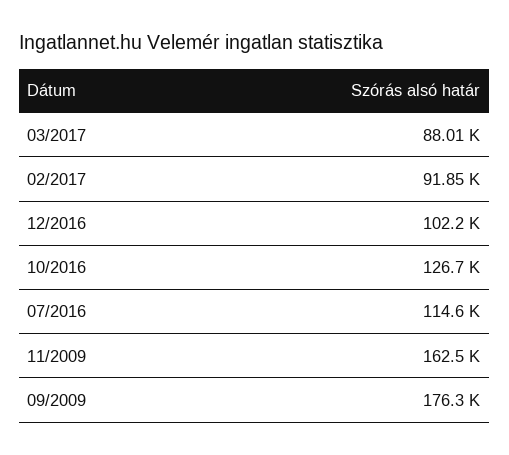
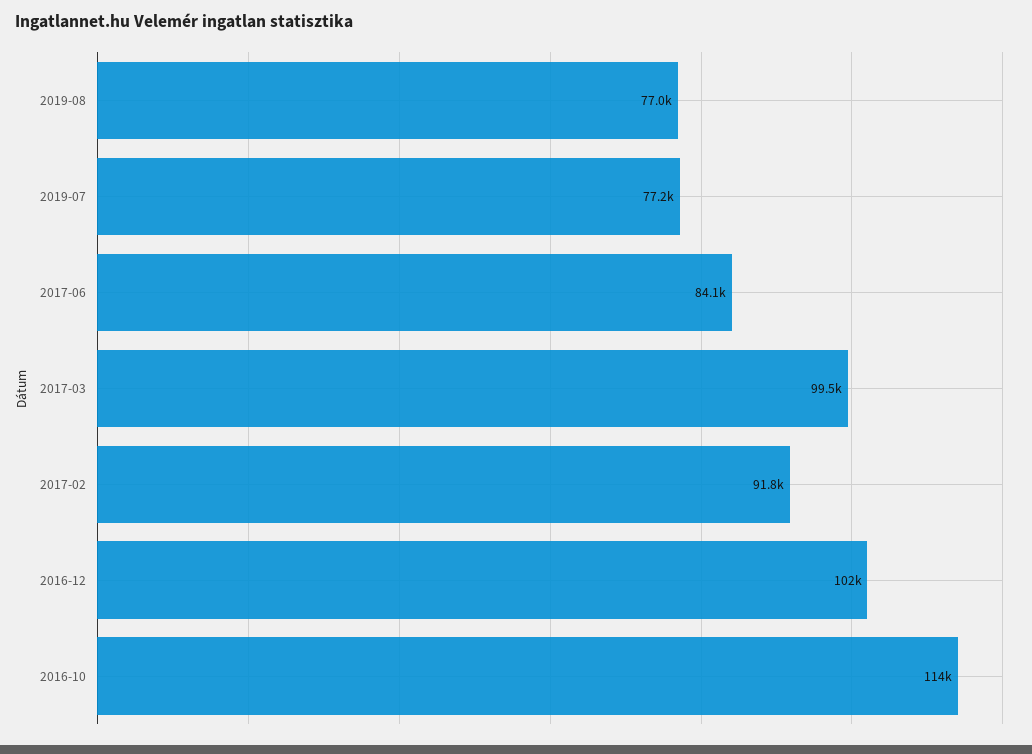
03/2017: 88010 -> 99500
10/2016: 126700 -> 114000
07/2016: 114600 -> none
11/2009: 162500 -> none
09/2009: 176300 -> none
2019-08: none -> 77000
2019-07: none -> 77200
2017-06: none -> 84100

